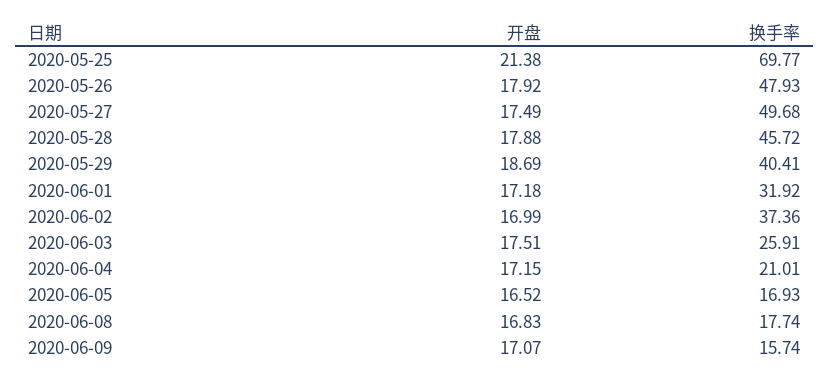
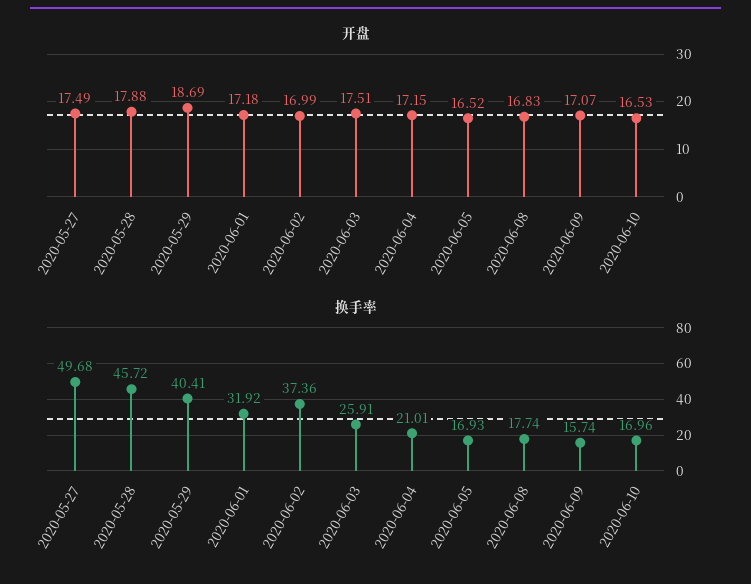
开盘, 2020-05-25: 21.38 -> none
换手率, 2020-05-25: 69.77 -> none
开盘, 2020-05-26: 17.92 -> none
换手率, 2020-05-26: 47.93 -> none
开盘, 2020-06-10: none -> 16.53
换手率, 2020-06-10: none -> 16.96

